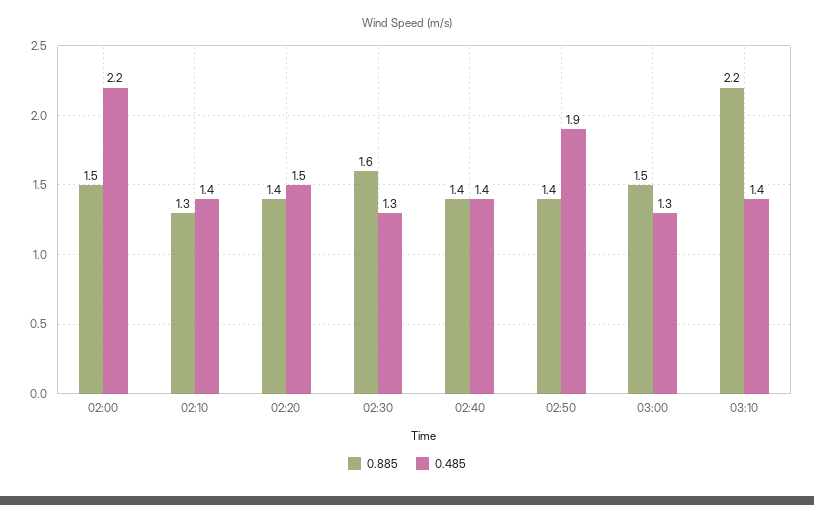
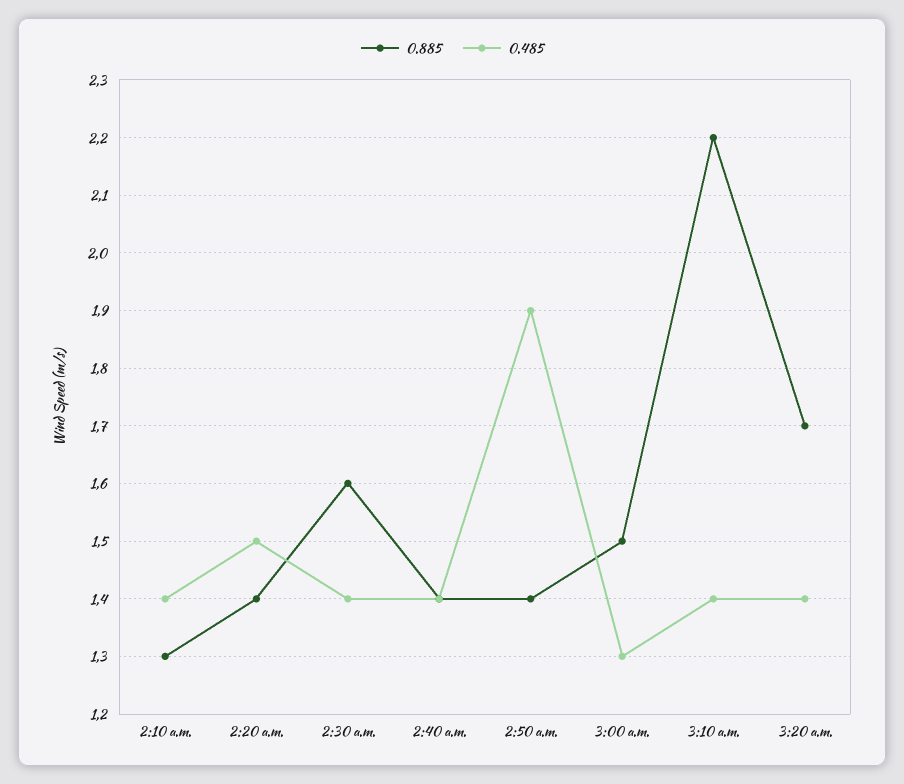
0.885, 02:00: 1.5 -> none
0.485, 02:00: 2.2 -> none
0.485, 02:30: 1.3 -> 1.4
0.885, 3:20 a.m.: none -> 1.7
0.485, 3:20 a.m.: none -> 1.4

